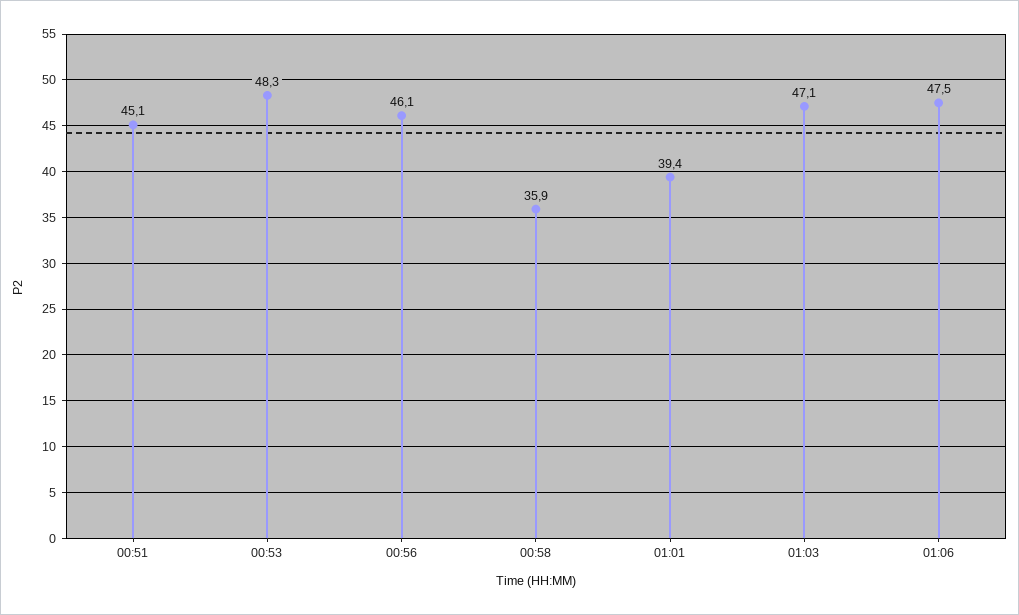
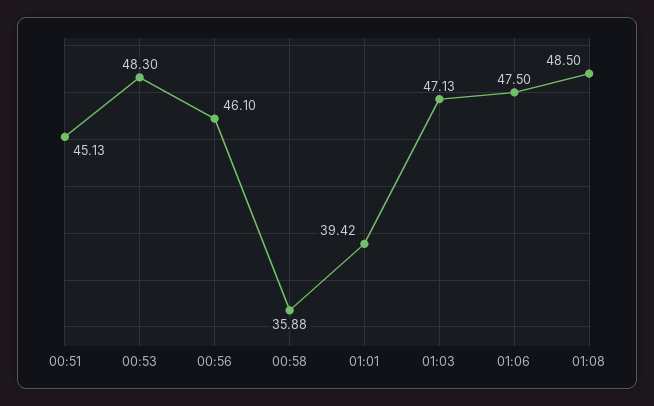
01:08: none -> 48.5

